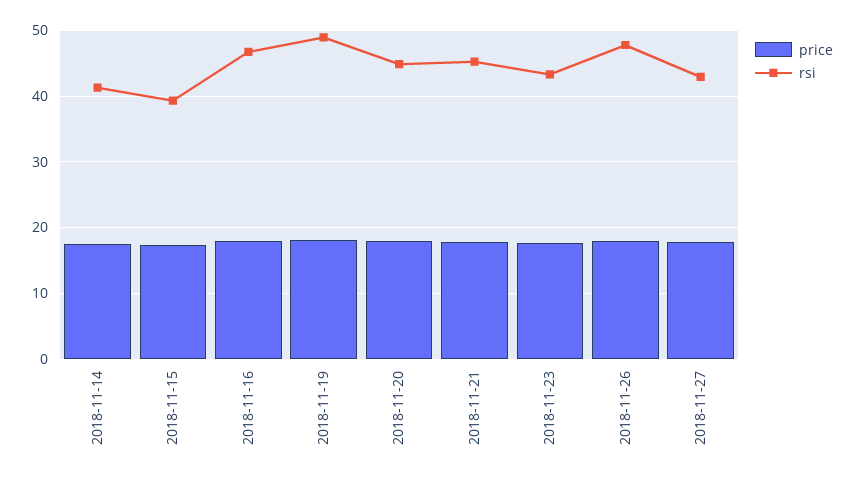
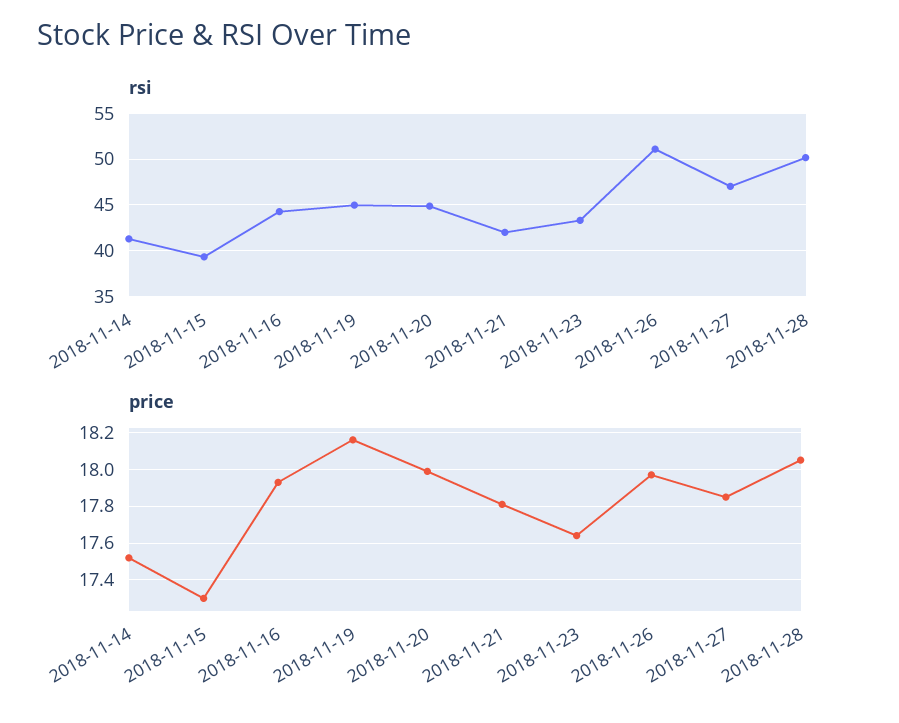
rsi, 2018-11-16: 47 -> 44
rsi, 2018-11-19: 49 -> 45
rsi, 2018-11-21: 45 -> 42
rsi, 2018-11-26: 48 -> 51
rsi, 2018-11-27: 43 -> 47
rsi, 2018-11-28: none -> 50
price, 2018-11-28: none -> 18.05

